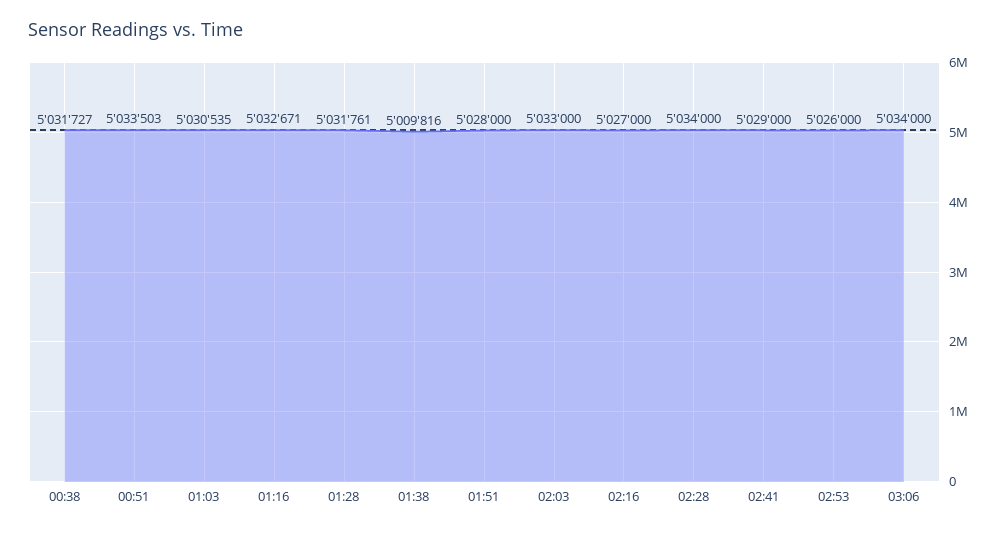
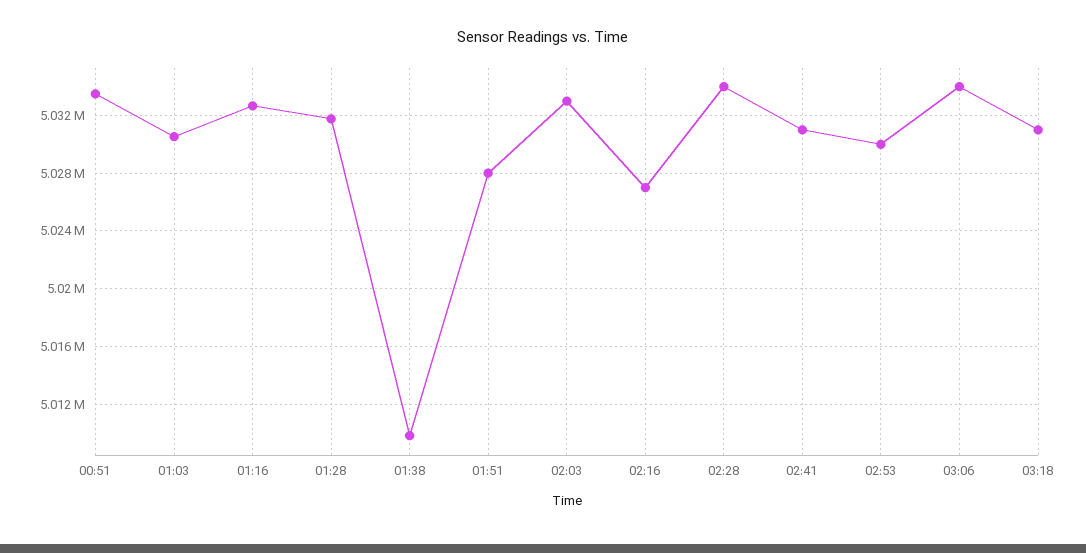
00:38: 5031727 -> none
02:41: 5029000 -> 5031000
02:53: 5026000 -> 5030000
03:18: none -> 5031000

